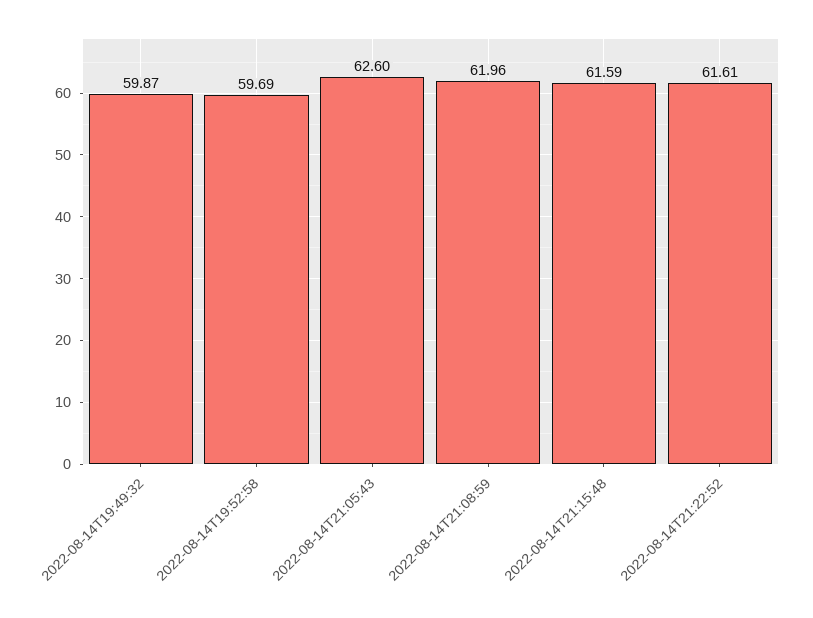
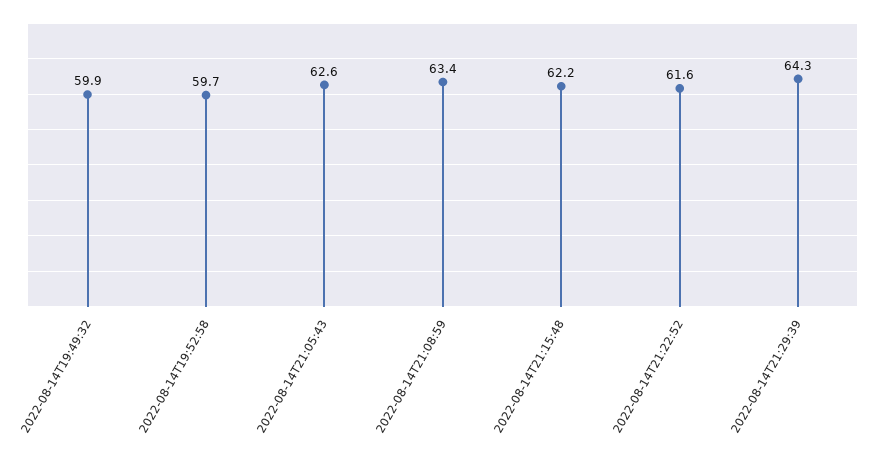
2022-08-14T21:08:59: 61.96 -> 63.4
2022-08-14T21:15:48: 61.59 -> 62.2
2022-08-14T21:29:39: none -> 64.3

